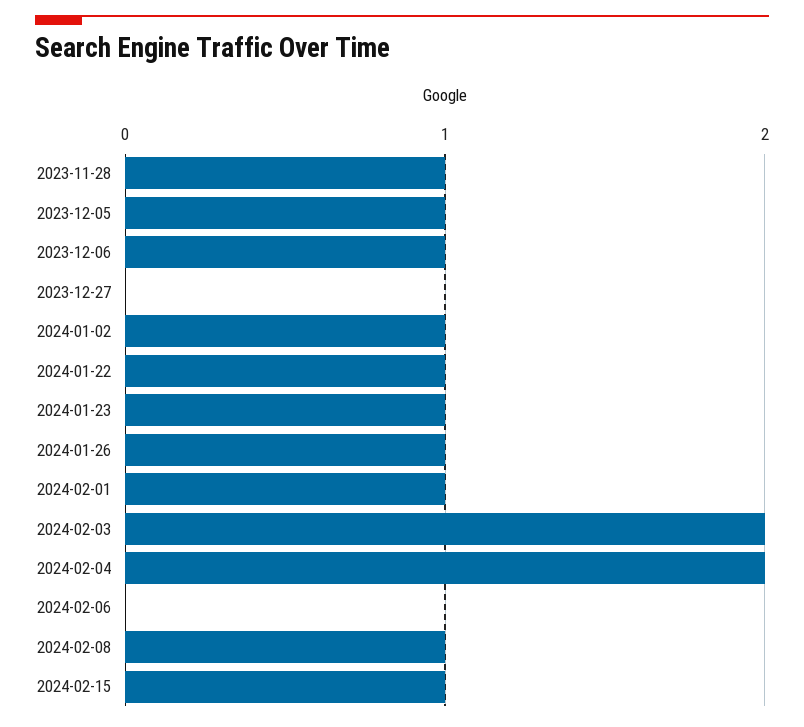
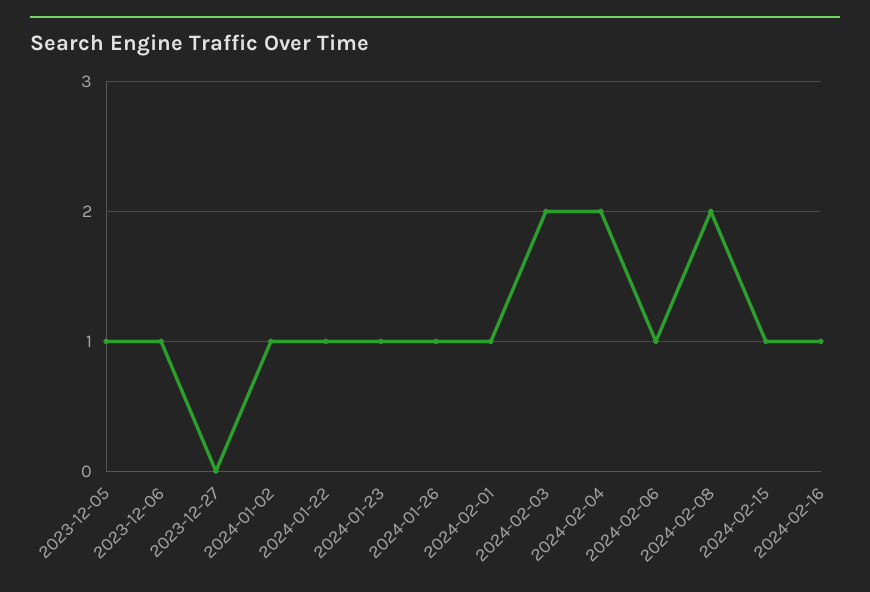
2023-11-28: 1 -> none
2024-02-06: 0 -> 1
2024-02-08: 1 -> 2
2024-02-16: none -> 1

